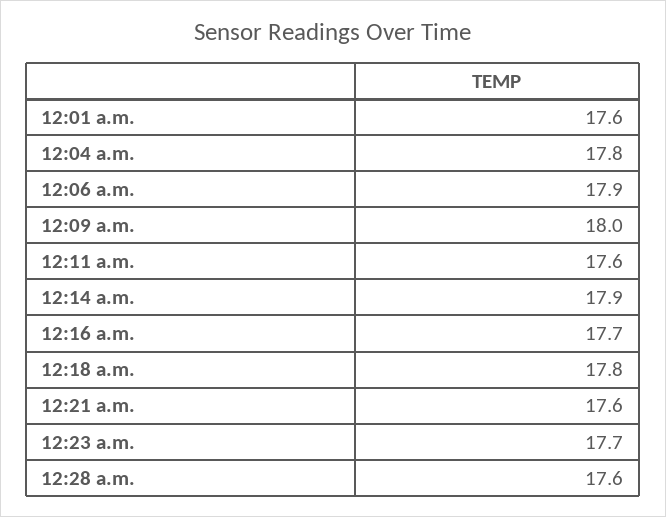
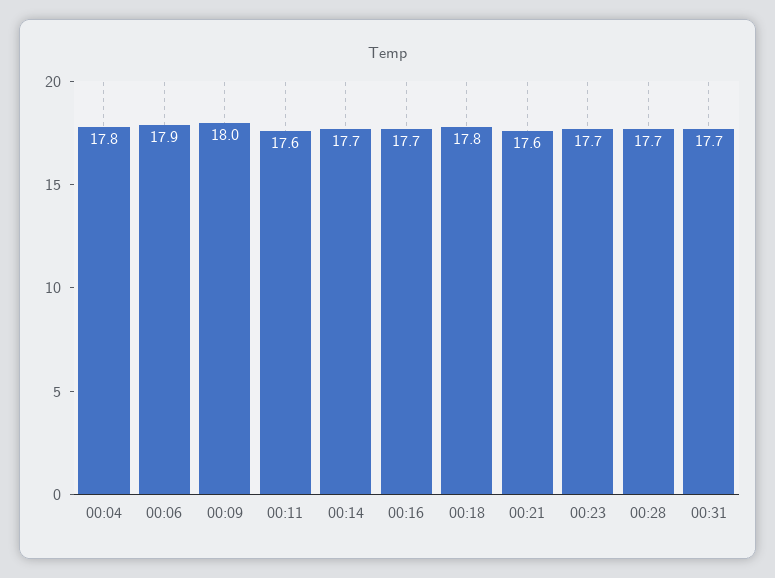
12:01 a.m.: 17.6 -> none
12:14 a.m.: 17.9 -> 17.7
12:28 a.m.: 17.6 -> 17.7
00:31: none -> 17.7

